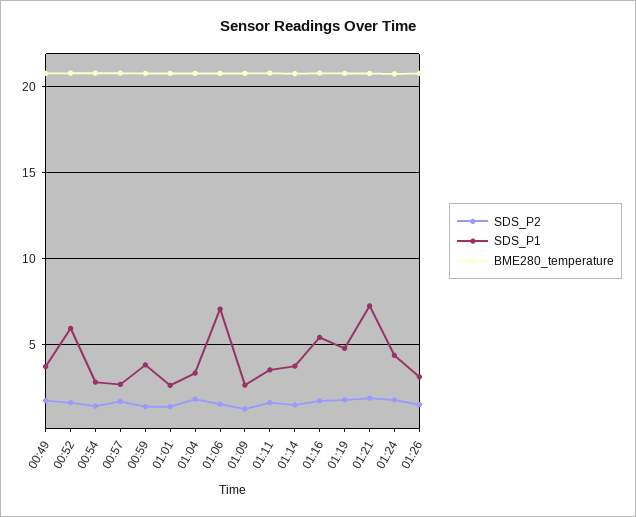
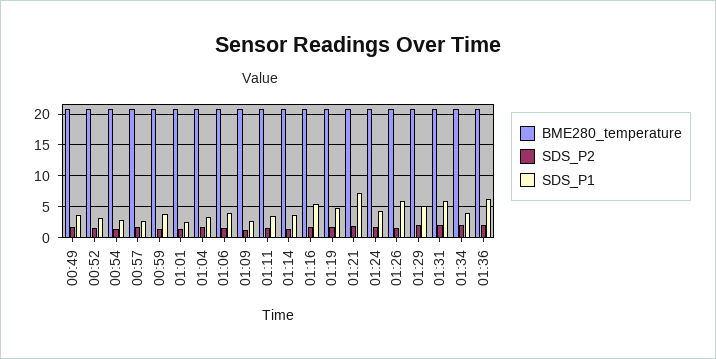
SDS_P1, 00:52: 6 -> 3
SDS_P1, 01:06: 7 -> 4
SDS_P1, 01:26: 3 -> 6
BME280_temperature, 01:29: none -> 21
SDS_P2, 01:29: none -> 2
SDS_P1, 01:29: none -> 5
BME280_temperature, 01:31: none -> 21
SDS_P2, 01:31: none -> 2
SDS_P1, 01:31: none -> 6
BME280_temperature, 01:34: none -> 21
SDS_P2, 01:34: none -> 2
SDS_P1, 01:34: none -> 4
BME280_temperature, 01:36: none -> 21
SDS_P2, 01:36: none -> 2
SDS_P1, 01:36: none -> 6

